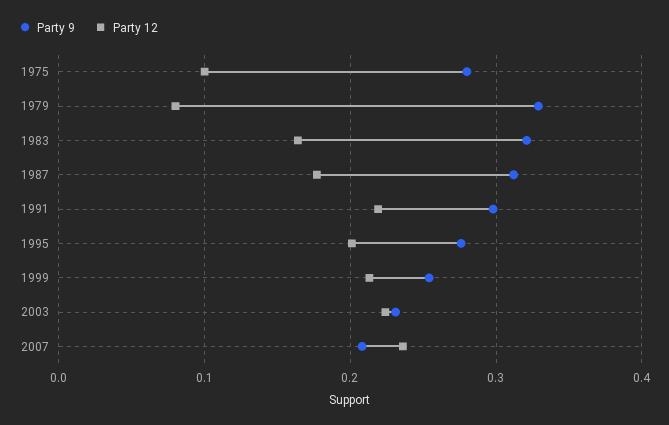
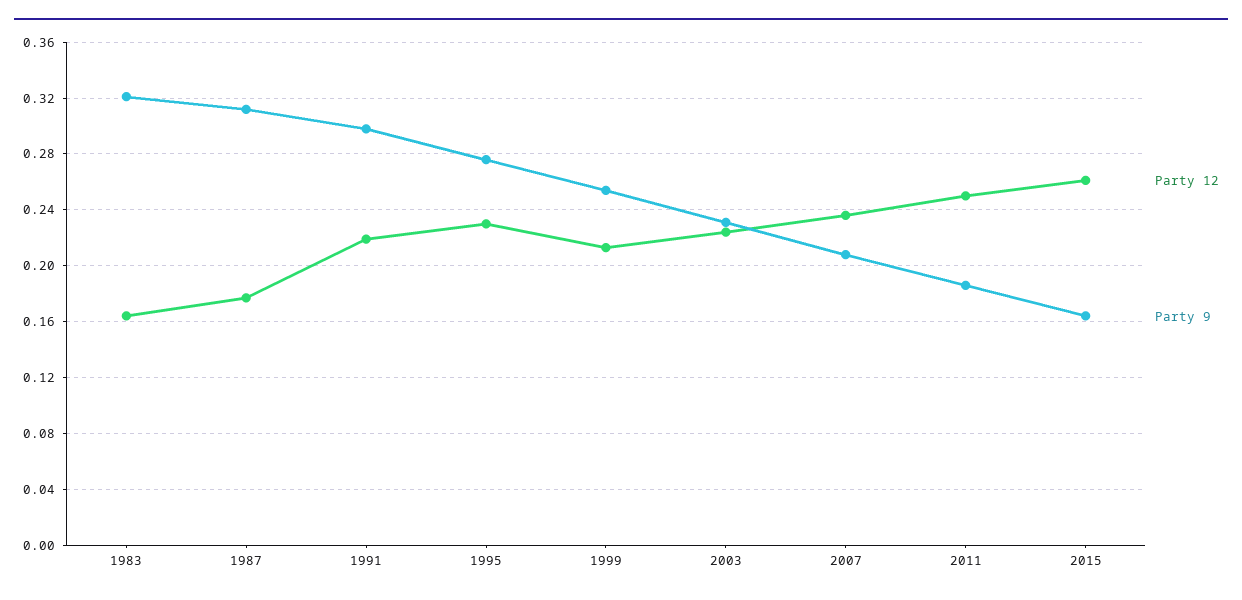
Party 9, 1975: 0.28 -> none
Party 12, 1975: 0.1 -> none
Party 9, 1979: 0.33 -> none
Party 12, 1979: 0.08 -> none
Party 12, 1995: 0.2 -> 0.23
Party 12, 2011: none -> 0.25
Party 9, 2011: none -> 0.185
Party 12, 2015: none -> 0.26
Party 9, 2015: none -> 0.165

